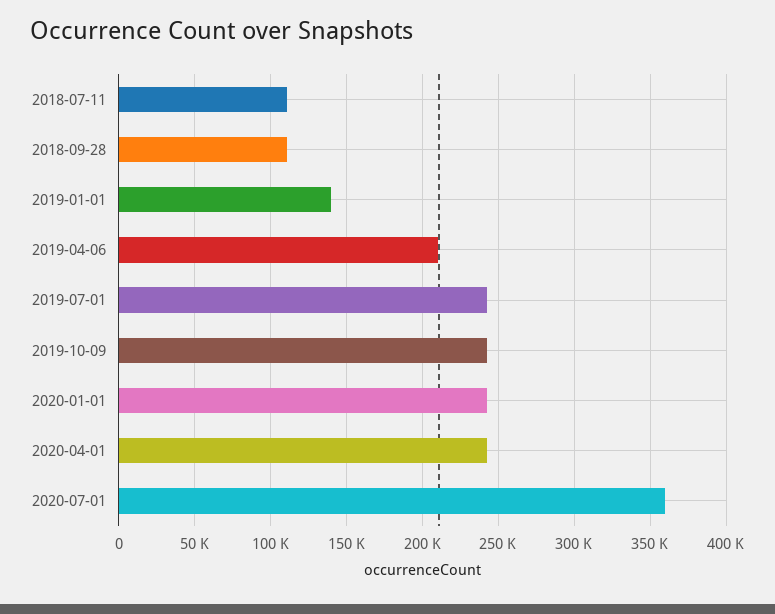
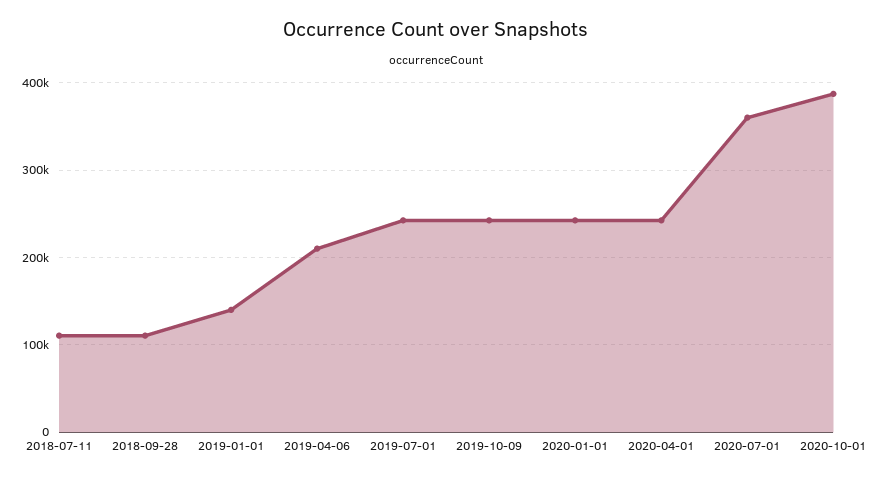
2020-10-01: none -> 390000

